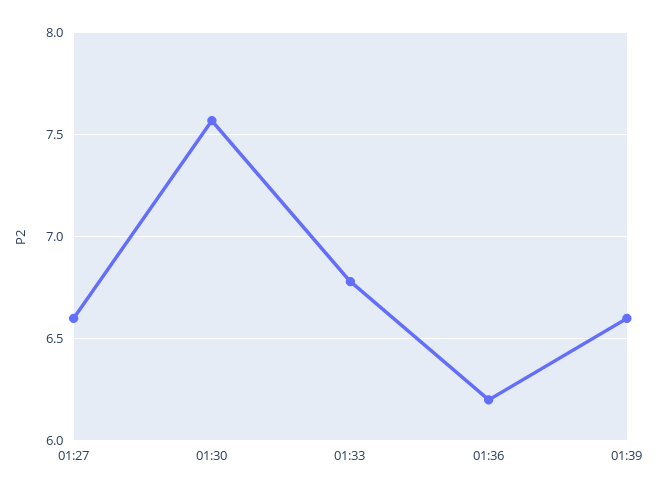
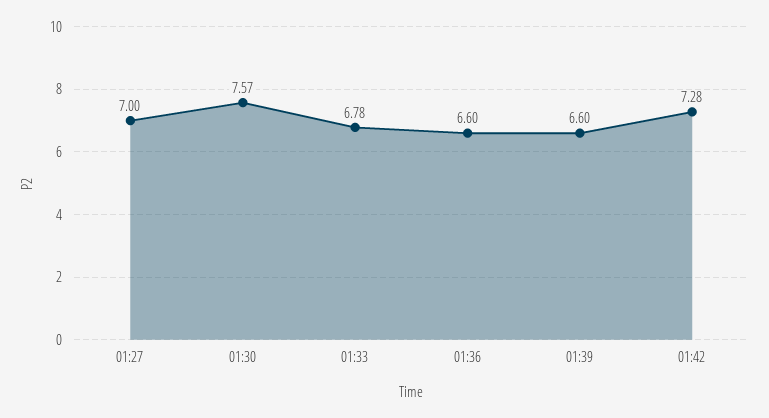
01:27: 6.6 -> 7
01:36: 6.2 -> 6.6
01:42: none -> 7.28

